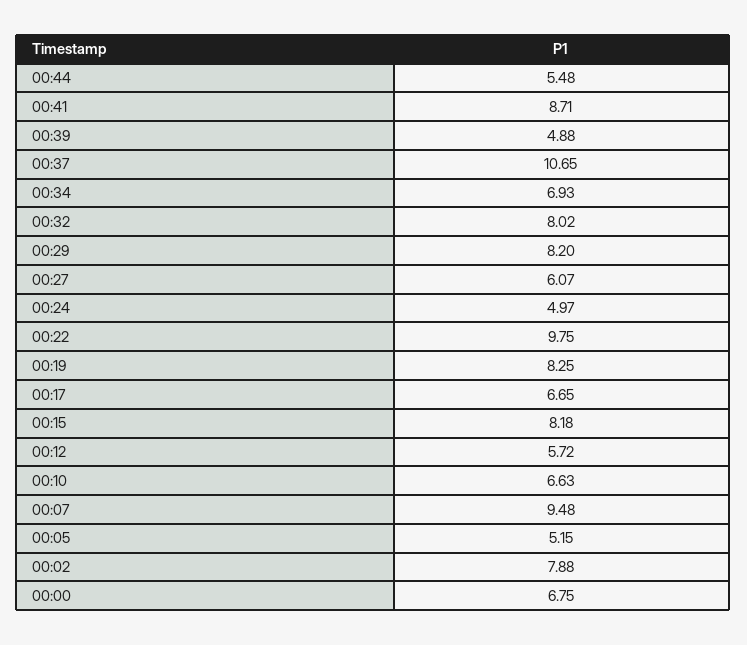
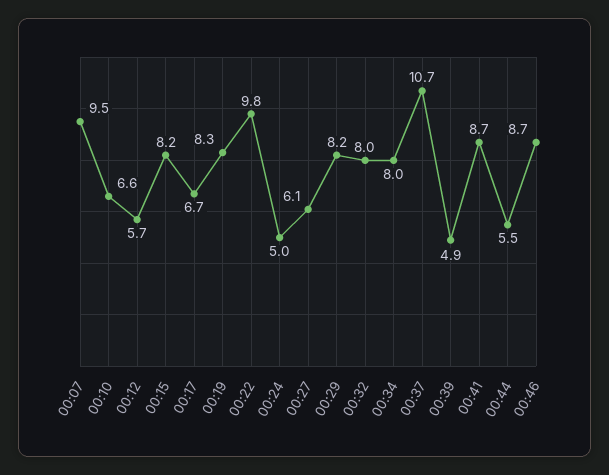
00:34: 6.93 -> 8
00:05: 5.15 -> none
00:02: 7.88 -> none
00:00: 6.75 -> none
00:46: none -> 8.7

